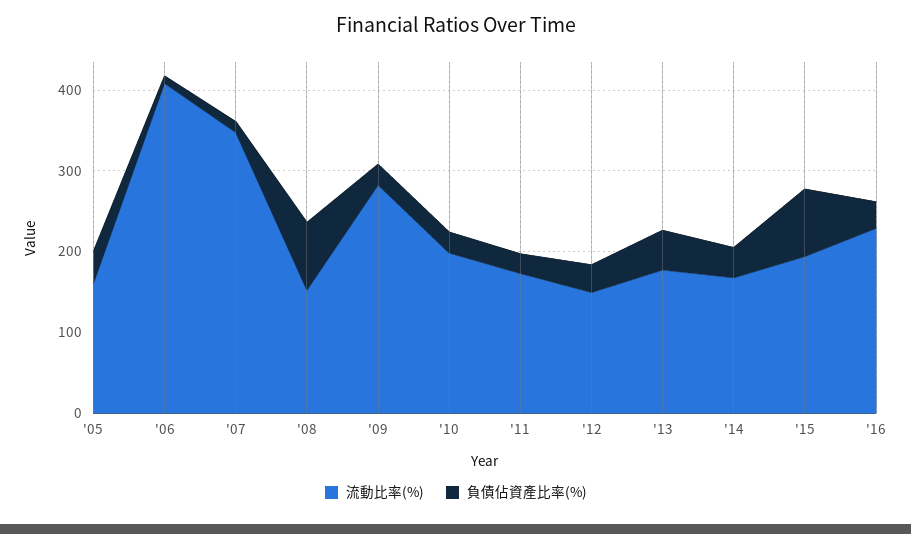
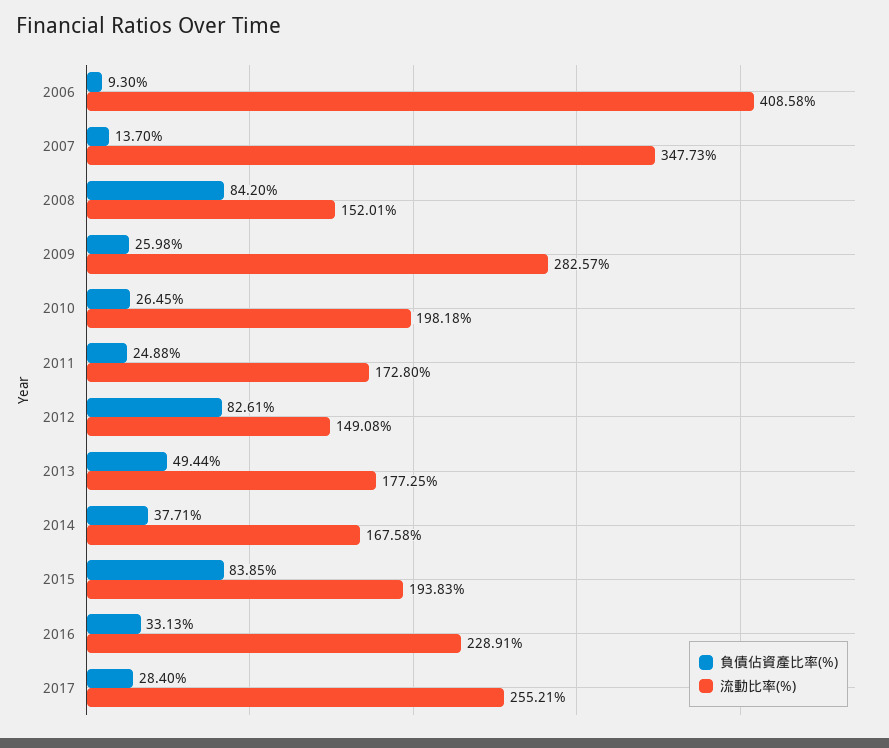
流動比率(%), '05: 160 -> none
負債佔資產比率(%), '05: 40 -> none
負債佔資產比率(%), '12: 40 -> 82.61
負債佔資產比率(%), 2017: none -> 28.4
流動比率(%), 2017: none -> 255.21

